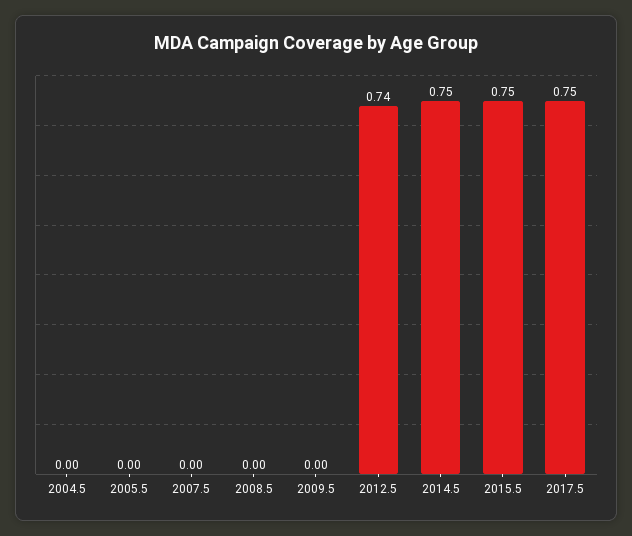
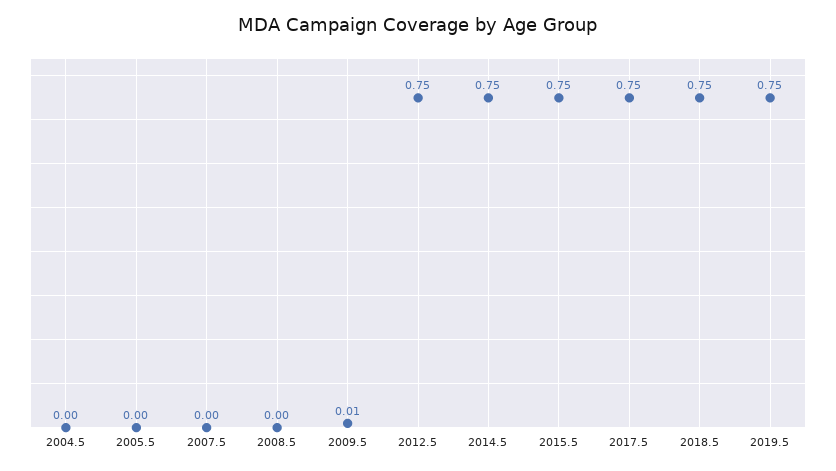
2009.5: 0 -> 0.01
2012.5: 0.74 -> 0.75
2018.5: none -> 0.75
2019.5: none -> 0.75

